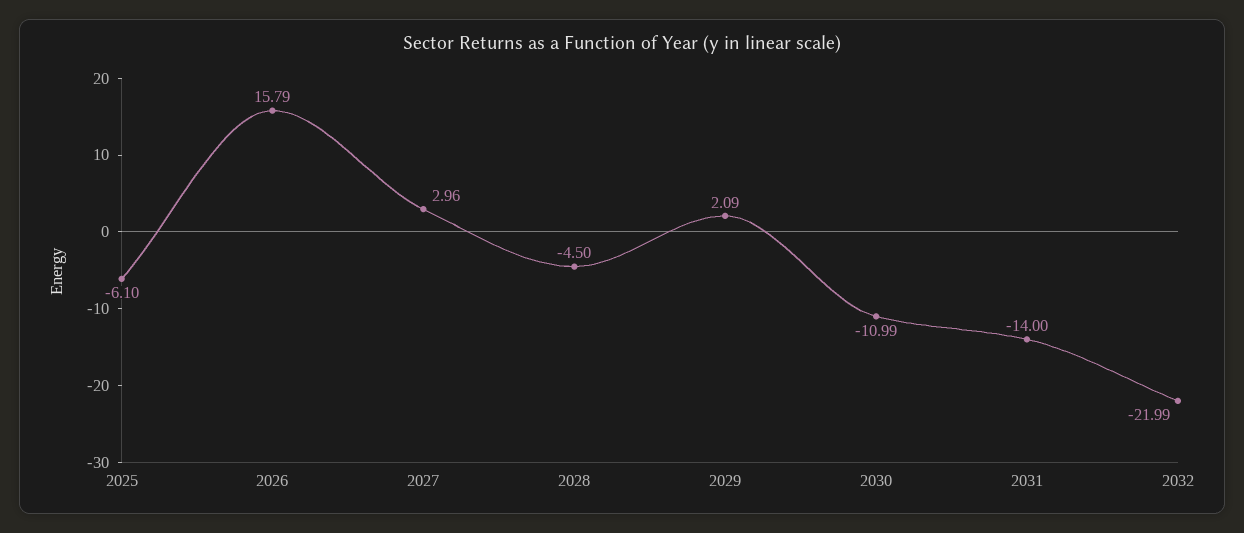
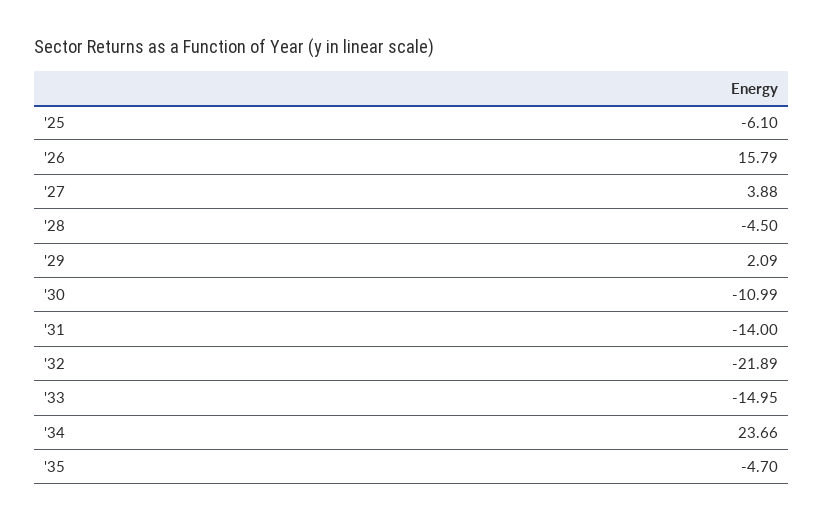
2027: 2.96 -> 3.88
2032: -21.99 -> -21.89
'33: none -> -14.95
'34: none -> 23.66
'35: none -> -4.7

